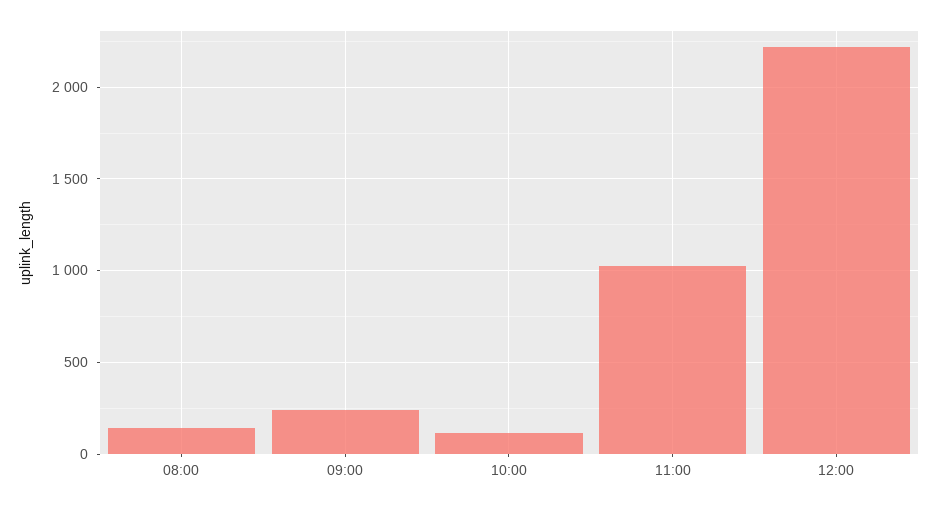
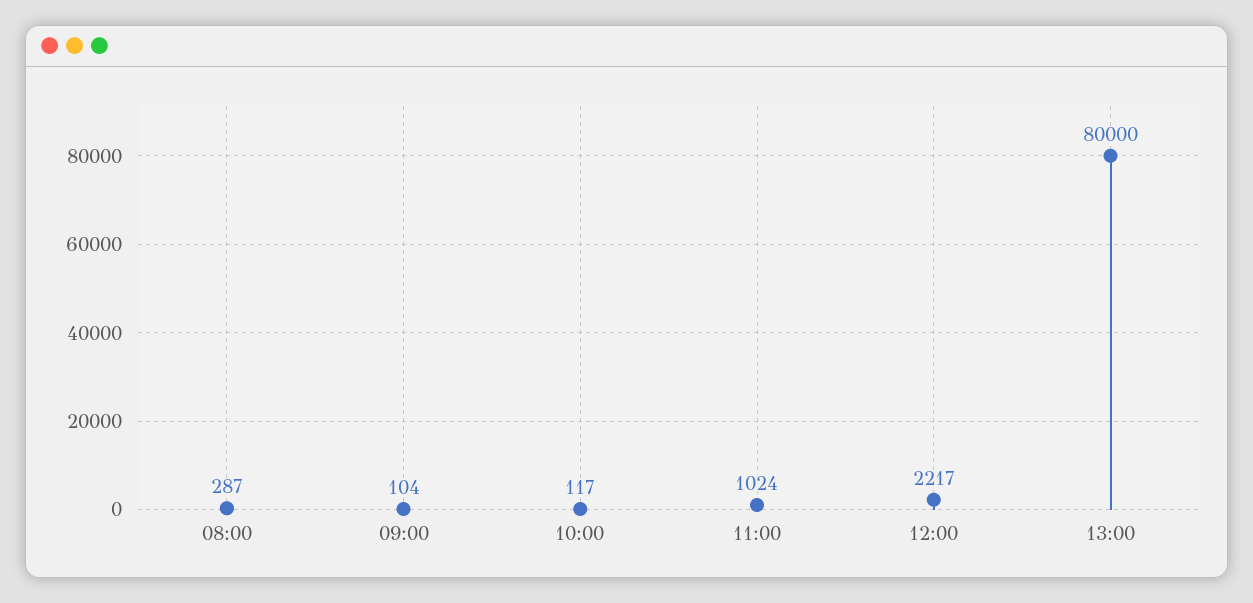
08:00: 150 -> 287
09:00: 250 -> 104
13:00: none -> 80000

